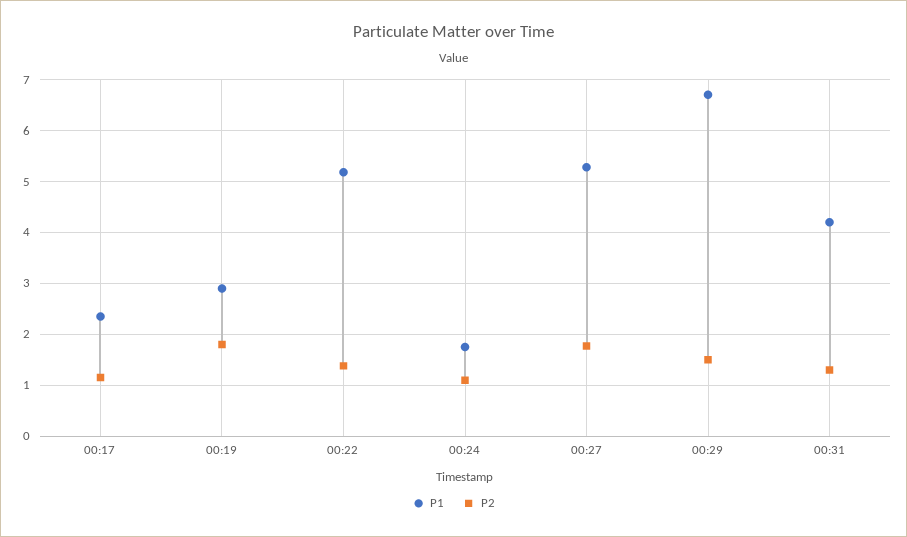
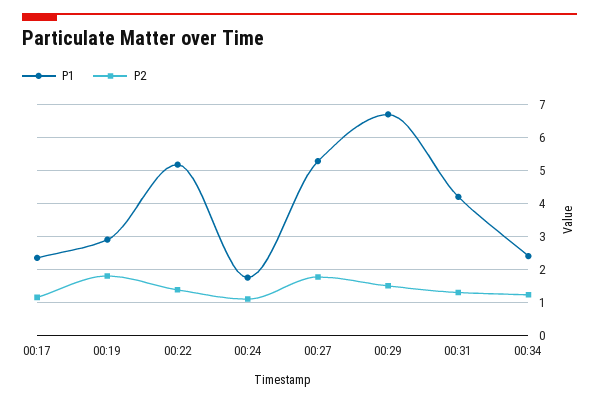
P1, 00:34: none -> 2.4
P2, 00:34: none -> 1.2

